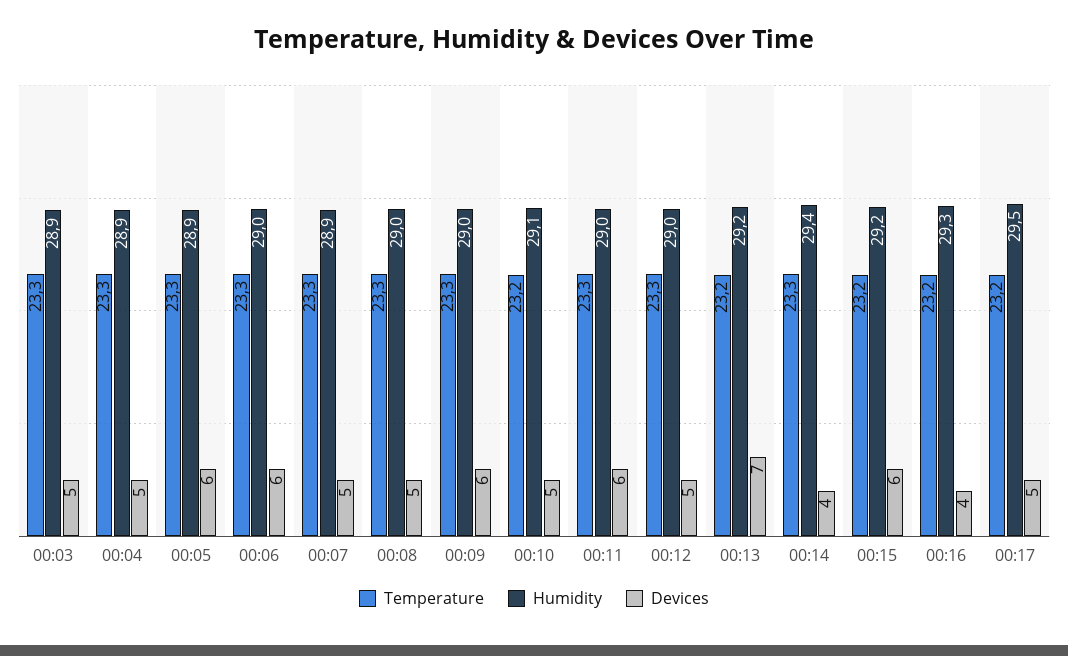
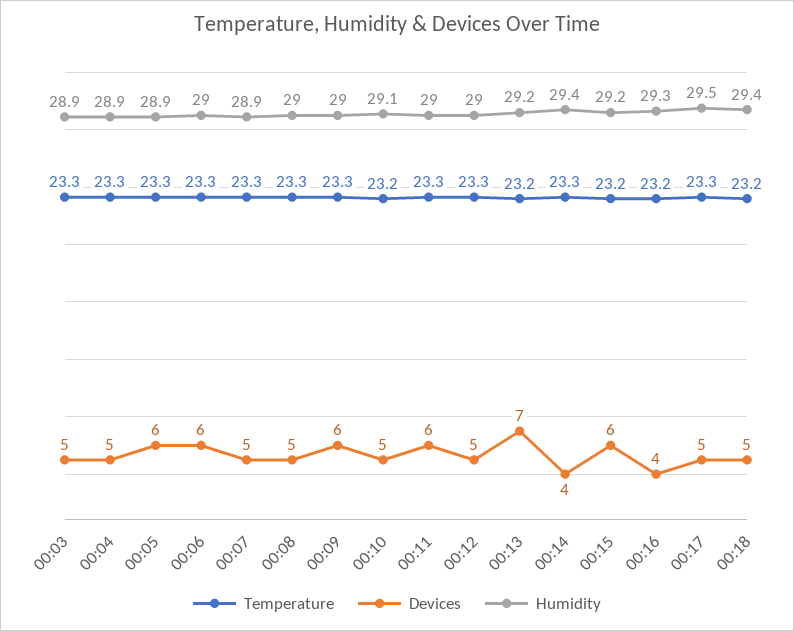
Temperature, 00:17: 23.2 -> 23.3
Temperature, 00:18: none -> 23.2
Devices, 00:18: none -> 5
Humidity, 00:18: none -> 29.4

